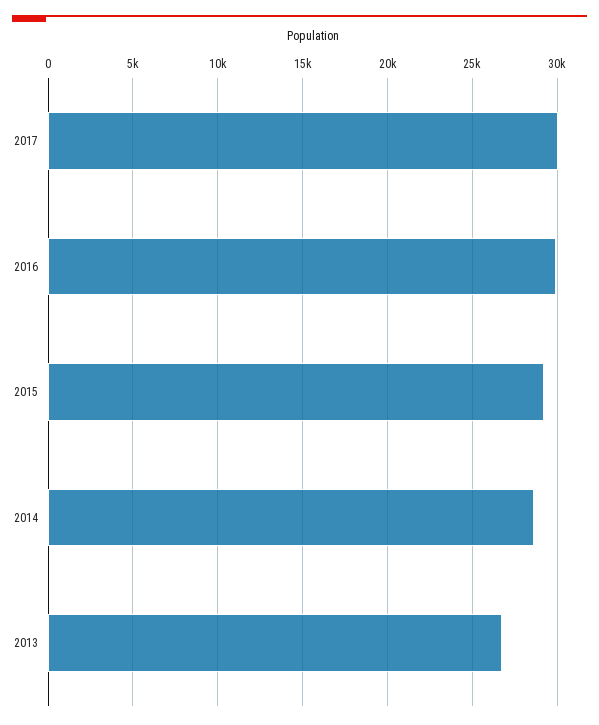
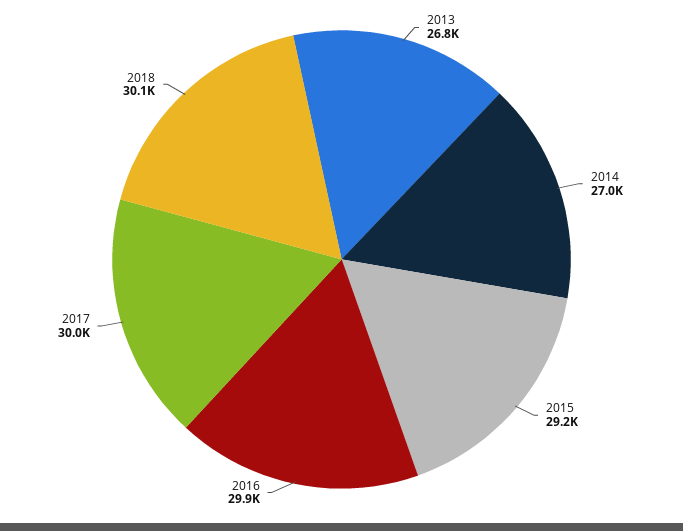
2014: 28500 -> 27000
2018: none -> 30100

